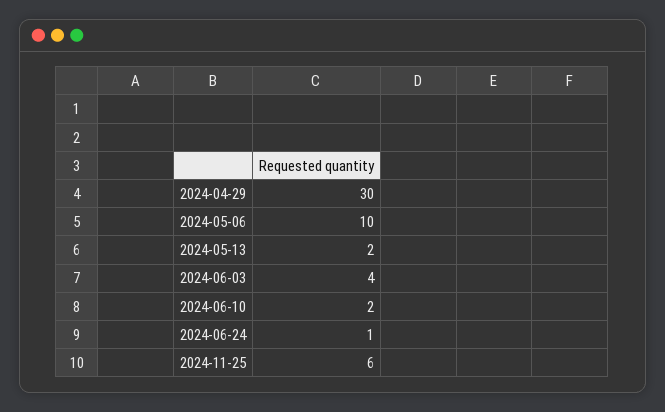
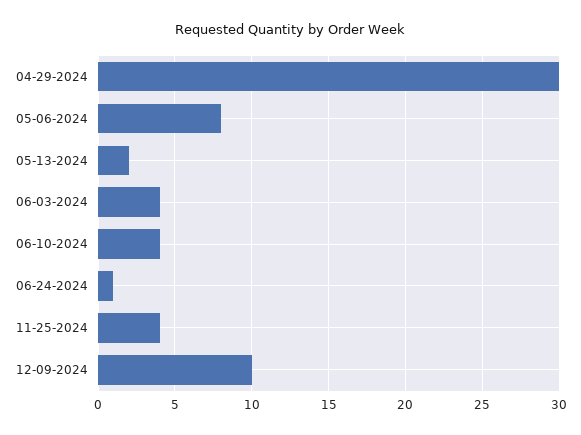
2024-05-06: 10 -> 8
2024-06-10: 2 -> 4
2024-11-25: 6 -> 4
12-09-2024: none -> 10

